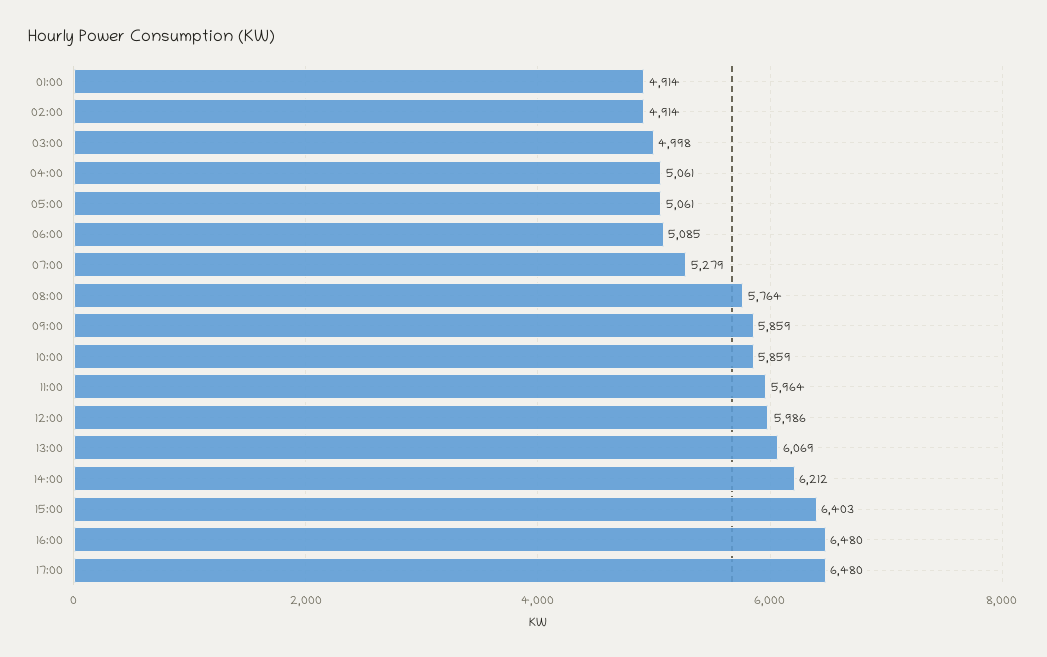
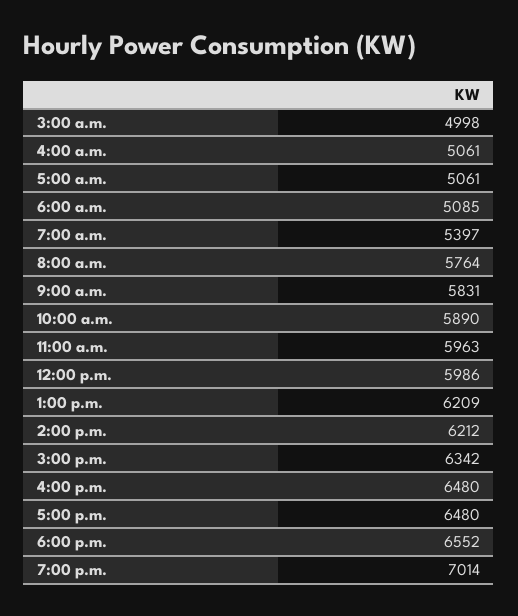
01:00: 4914 -> none
02:00: 4914 -> none
07:00: 5279 -> 5397
09:00: 5859 -> 5831
10:00: 5859 -> 5890
11:00: 5964 -> 5963
13:00: 6069 -> 6209
15:00: 6403 -> 6342
6:00 p.m.: none -> 6552
7:00 p.m.: none -> 7014

